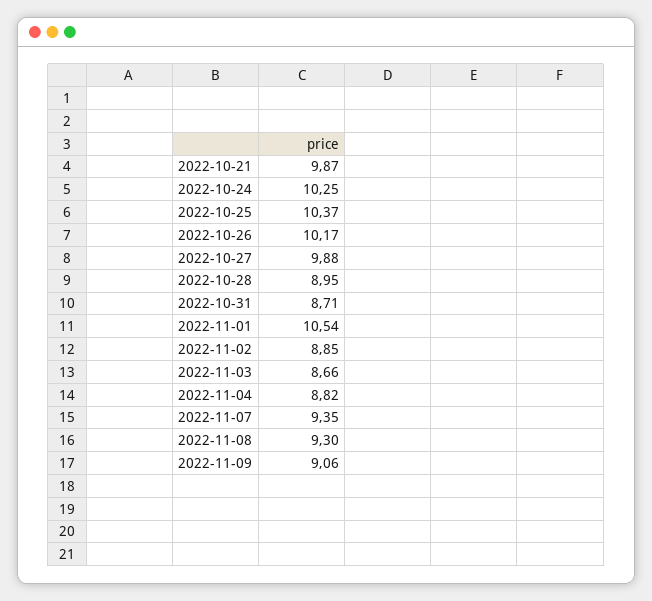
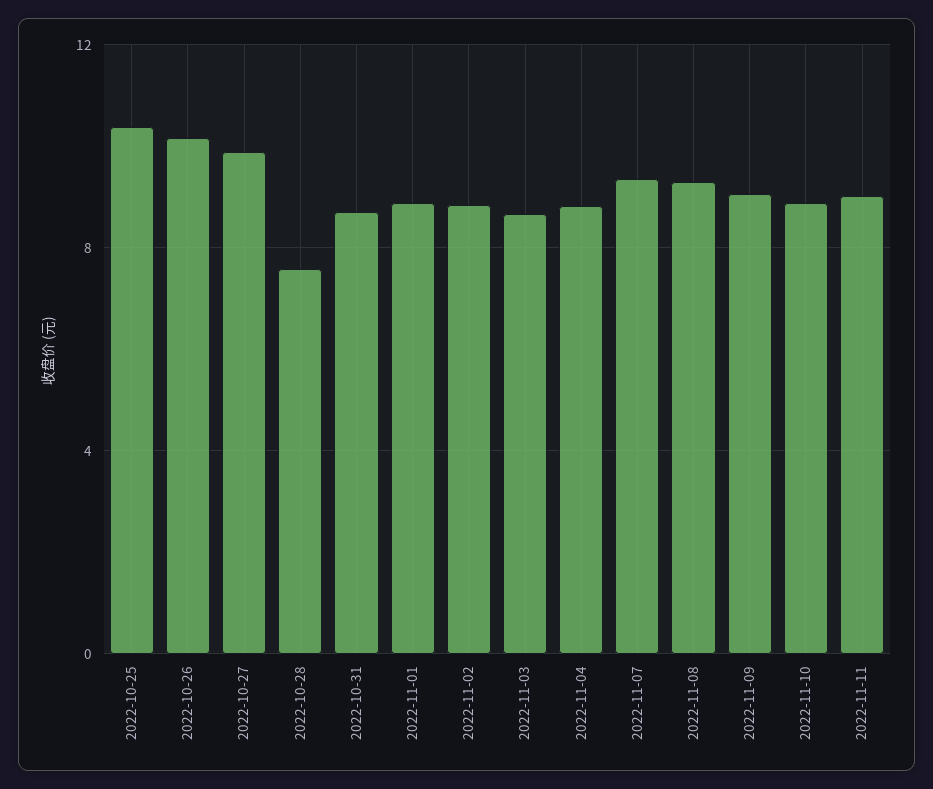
2022-10-21: 9.87 -> none
2022-10-24: 10.25 -> none
2022-10-28: 8.95 -> 7.5
2022-11-01: 10.54 -> 9
2022-11-10: none -> 9
2022-11-11: none -> 9

